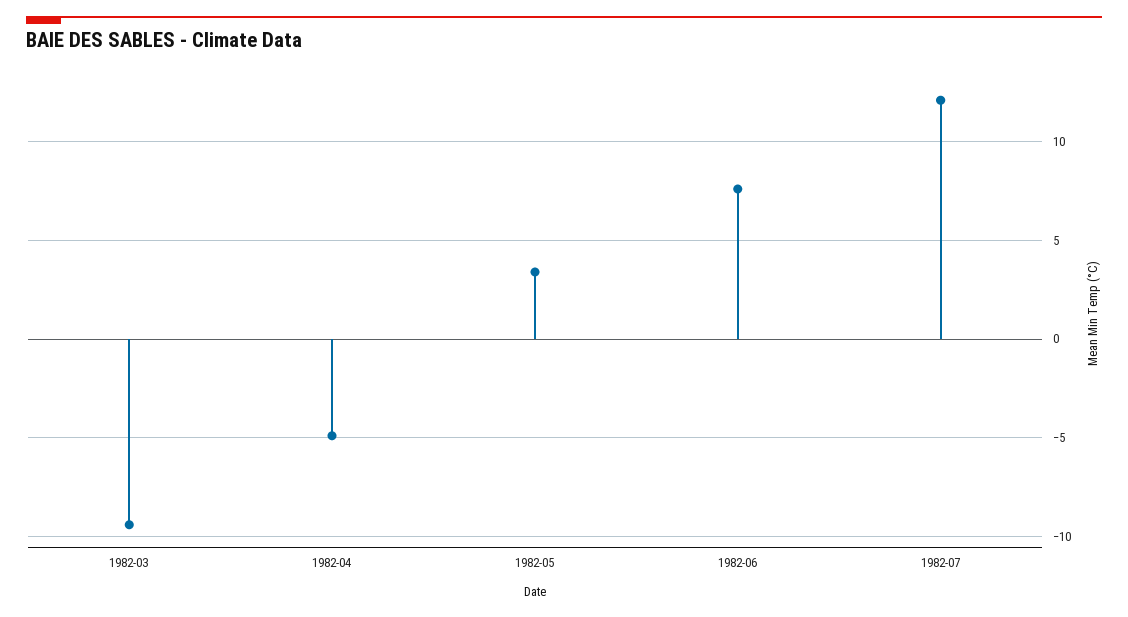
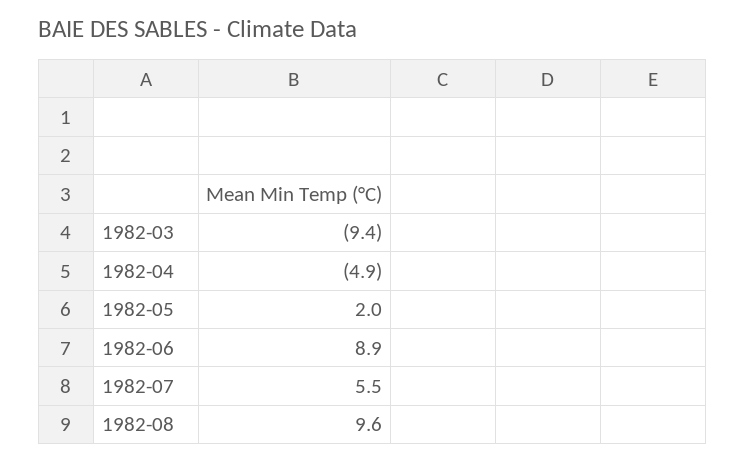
1982-05: 3.5 -> 2
1982-06: 7.5 -> 8.9
1982-07: 12 -> 5.5
1982-08: none -> 9.6

